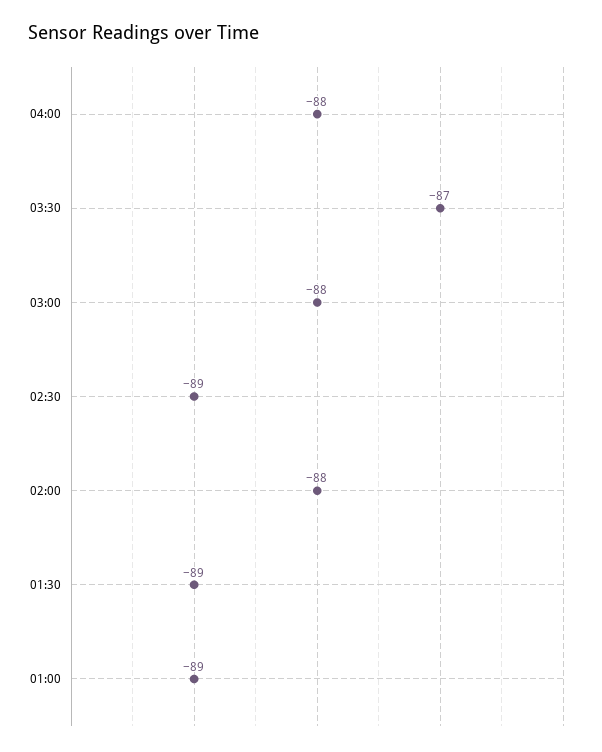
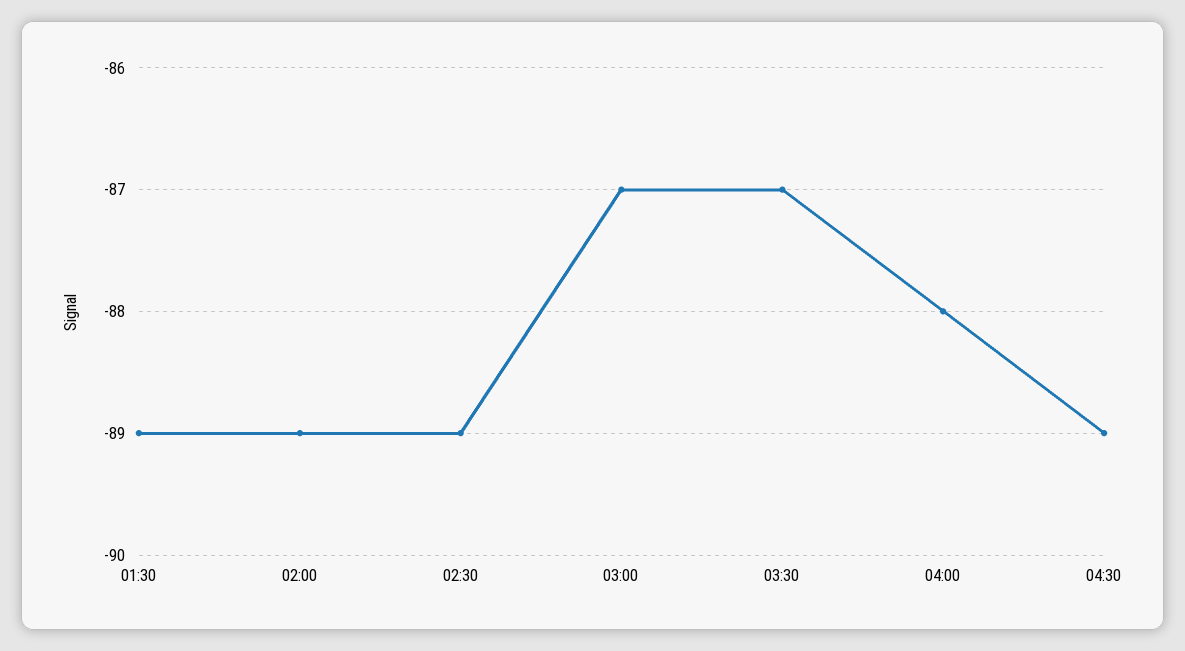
03:00: -88 -> -87
02:00: -88 -> -89
01:00: -89 -> none
04:30: none -> -89

